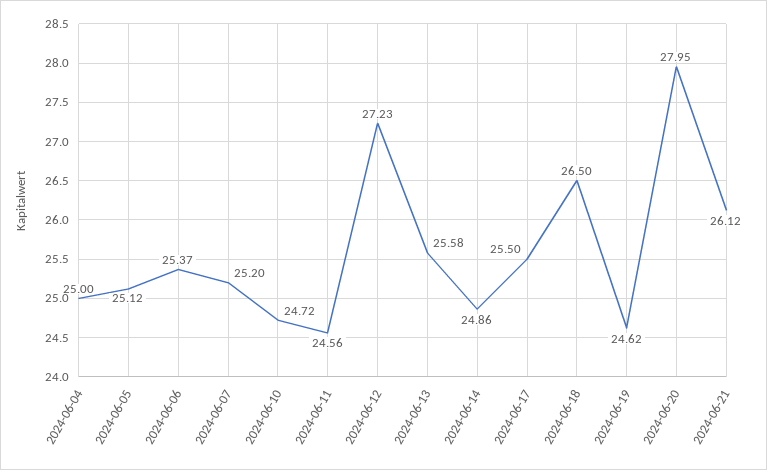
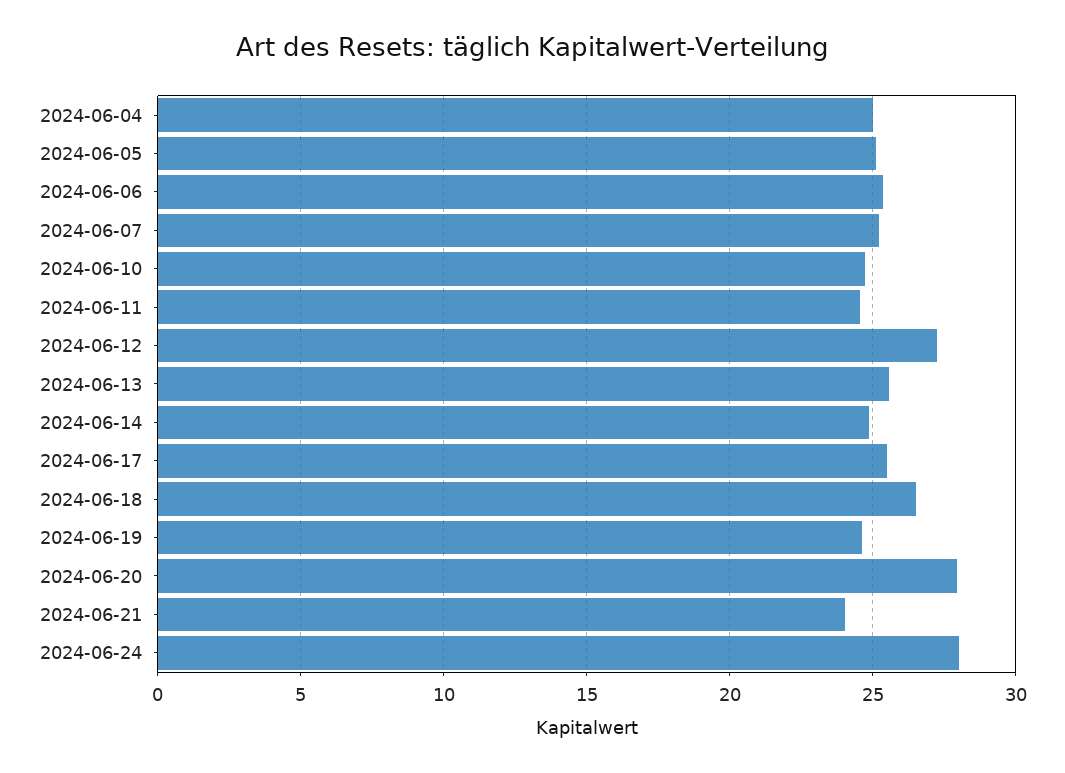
2024-06-21: 26.12 -> 24
2024-06-24: none -> 28

